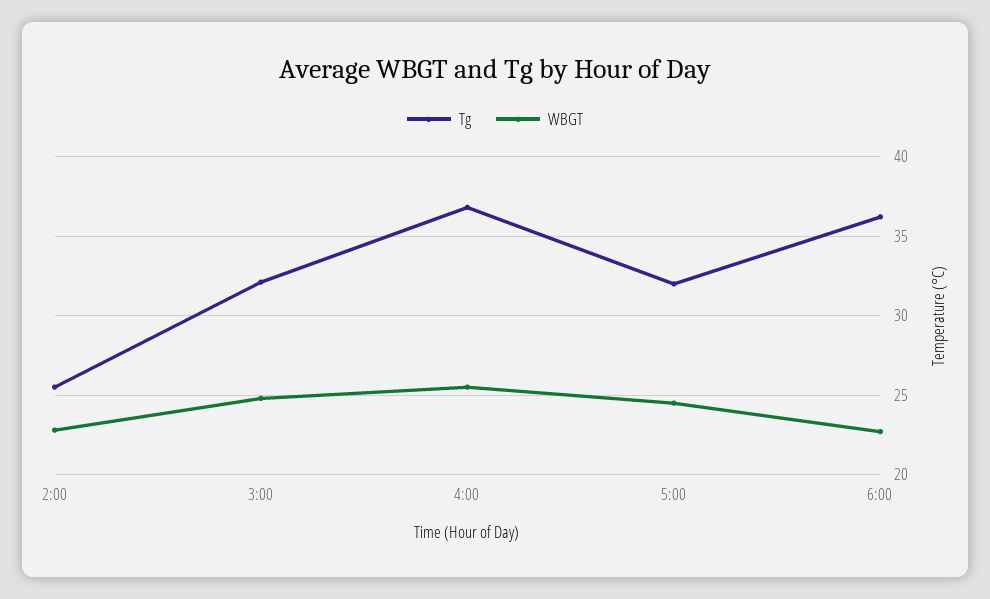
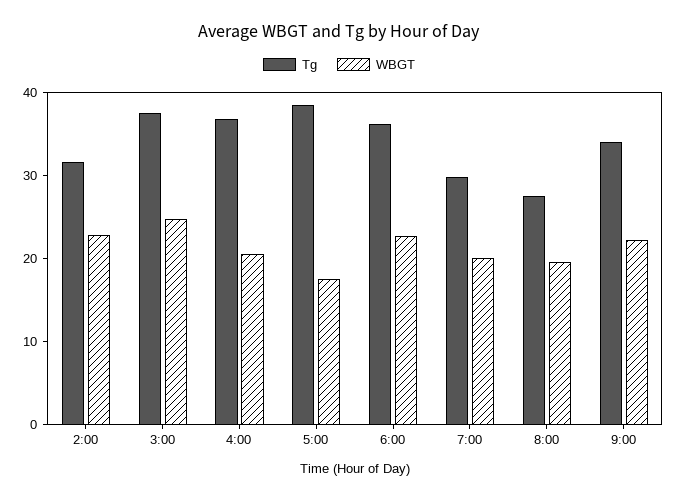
Tg, 2:00: 25.5 -> 32
Tg, 3:00: 32 -> 38
WBGT, 4:00: 25.5 -> 20
Tg, 5:00: 32 -> 38
WBGT, 5:00: 24.5 -> 18
Tg, 7:00: none -> 30
WBGT, 7:00: none -> 20
Tg, 8:00: none -> 28
WBGT, 8:00: none -> 20
Tg, 9:00: none -> 34
WBGT, 9:00: none -> 22

